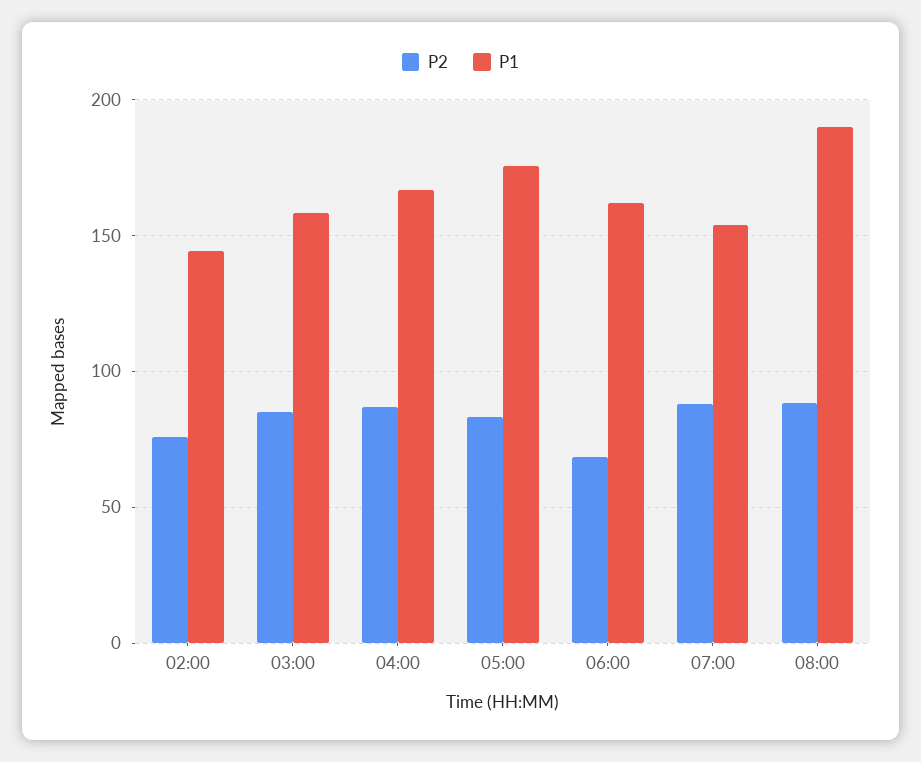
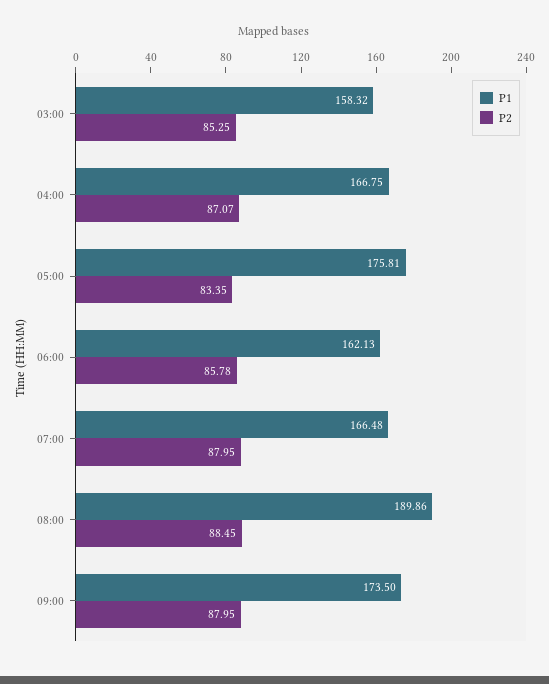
P2, 02:00: 75 -> none
P1, 02:00: 145 -> none
P2, 06:00: 70 -> 85.78
P1, 07:00: 155 -> 166.48
P1, 09:00: none -> 173.5
P2, 09:00: none -> 87.95

